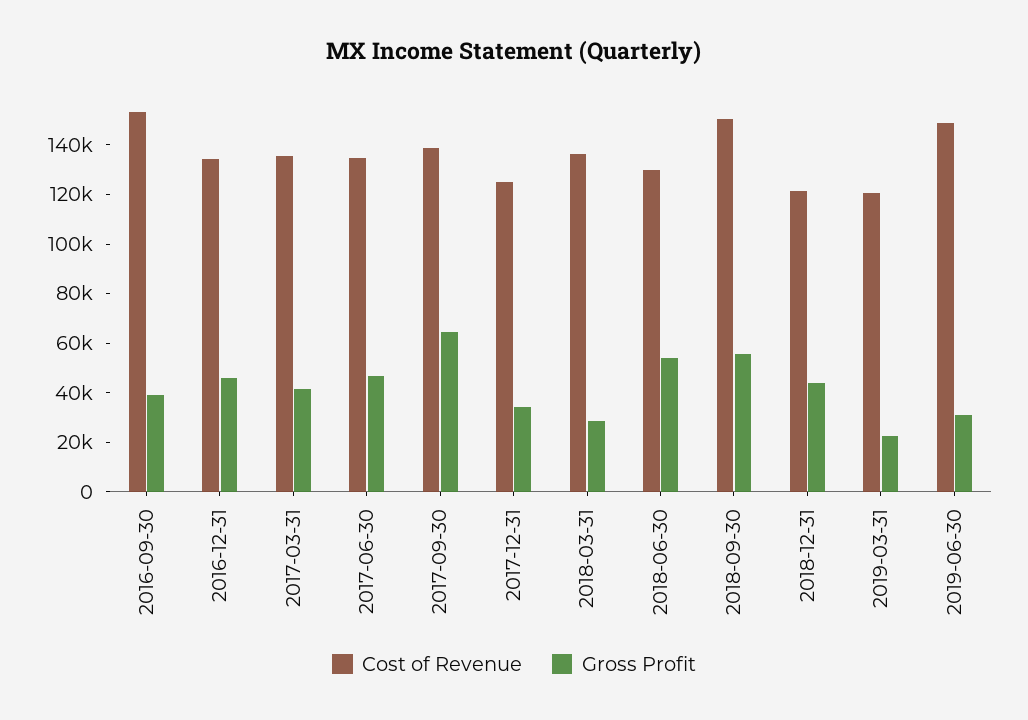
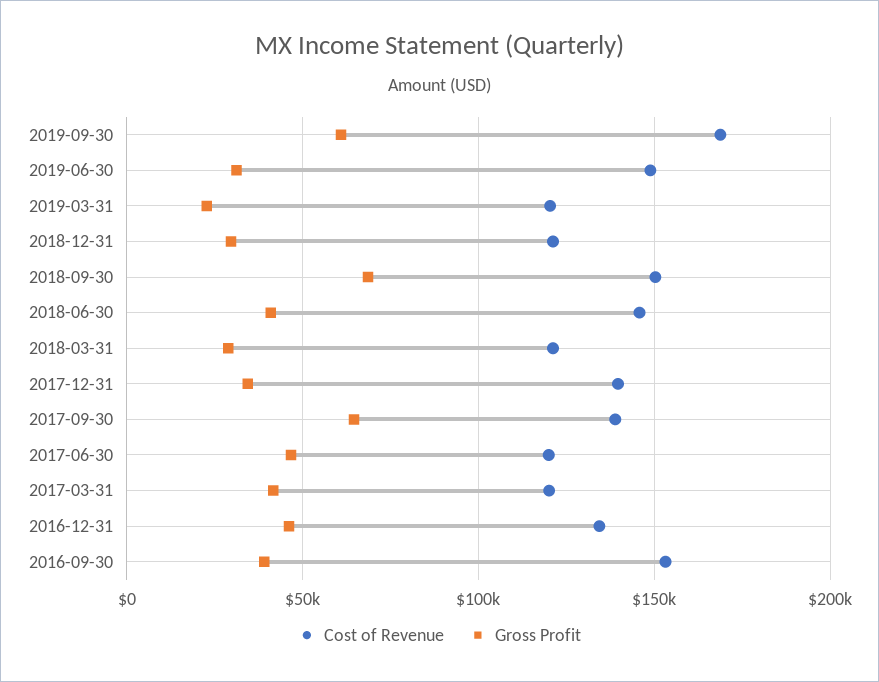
Cost of Revenue, 2017-03-31: 135000 -> 120000
Cost of Revenue, 2017-06-30: 135000 -> 120000
Cost of Revenue, 2017-12-31: 125000 -> 140000
Cost of Revenue, 2018-03-31: 135000 -> 120000
Cost of Revenue, 2018-06-30: 130000 -> 145000
Gross Profit, 2018-06-30: 55000 -> 40000
Gross Profit, 2018-09-30: 55000 -> 70000
Gross Profit, 2018-12-31: 45000 -> 30000
Cost of Revenue, 2019-09-30: none -> 170000
Gross Profit, 2019-09-30: none -> 60000

